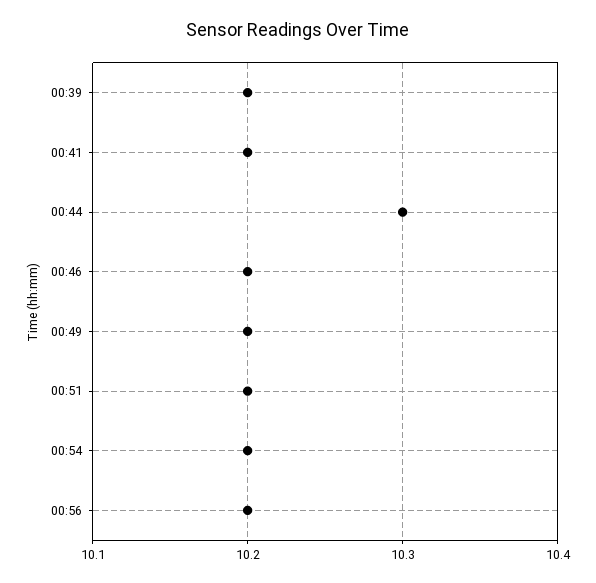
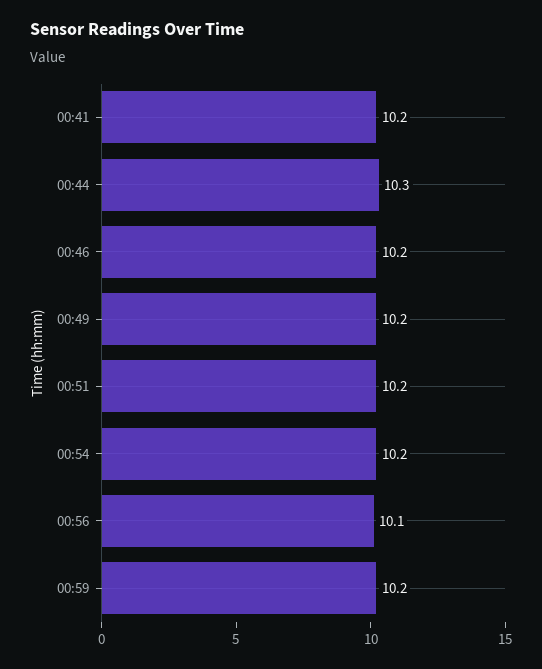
00:39: 10.2 -> none
00:56: 10.2 -> 10.1
00:59: none -> 10.2

